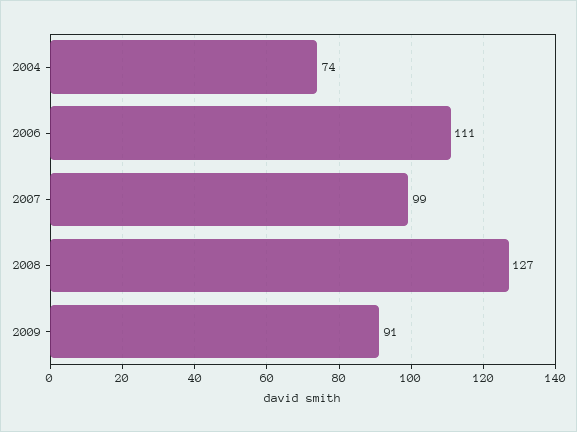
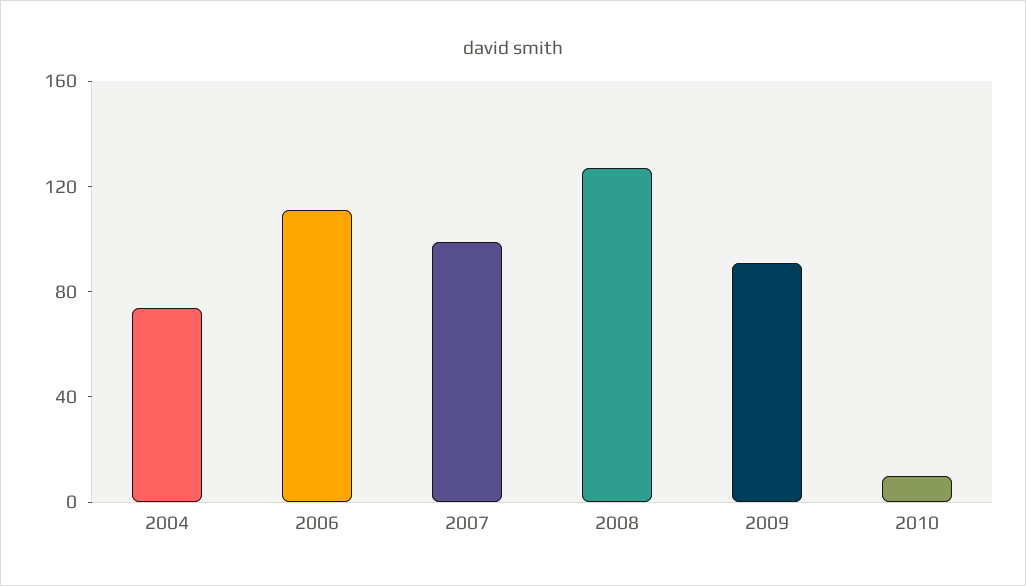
2010: none -> 10

